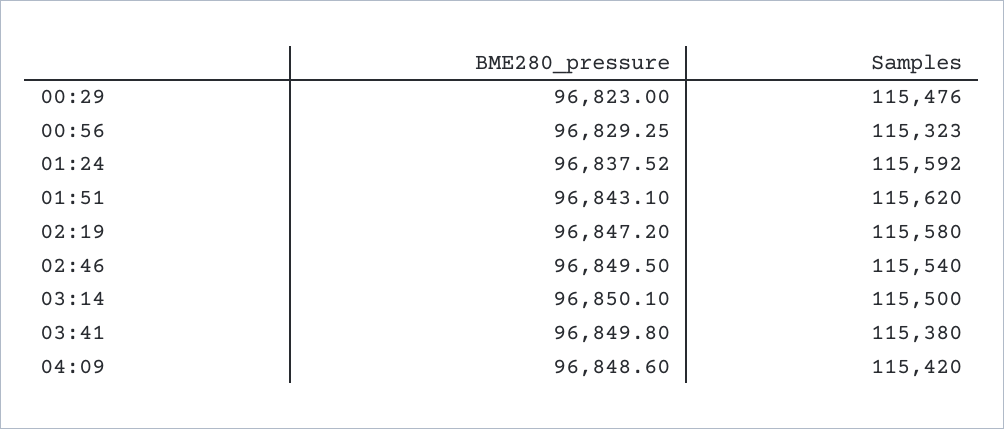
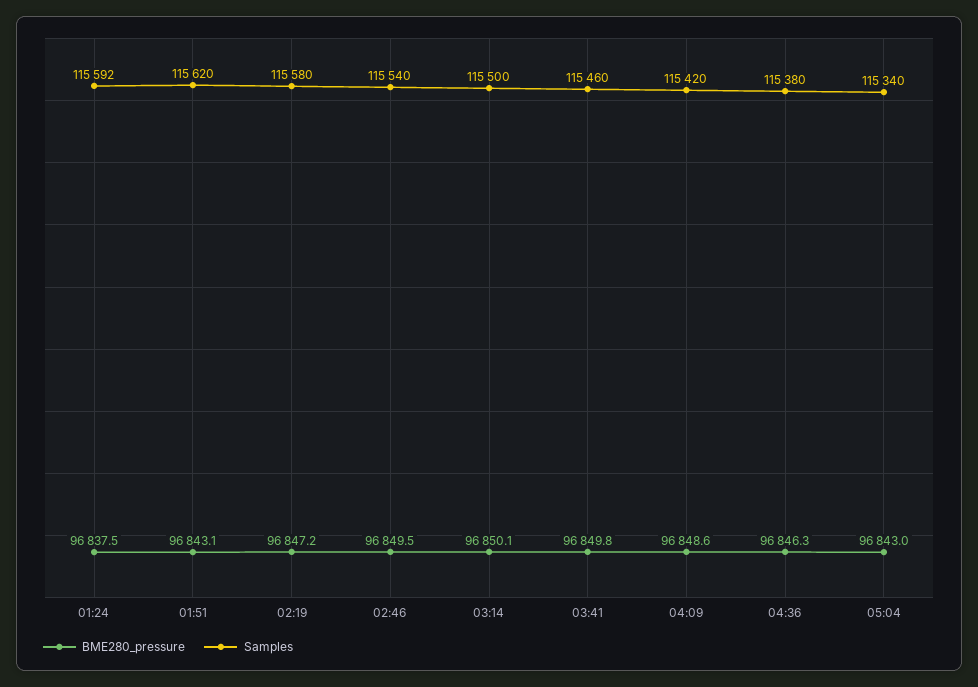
BME280_pressure, 00:29: 96823 -> none
Samples, 00:29: 115476 -> none
BME280_pressure, 00:56: 96829.25 -> none
Samples, 00:56: 115323 -> none
Samples, 03:41: 115380 -> 115460
BME280_pressure, 04:36: none -> 96846.3
Samples, 04:36: none -> 115380
BME280_pressure, 05:04: none -> 96843
Samples, 05:04: none -> 115340

